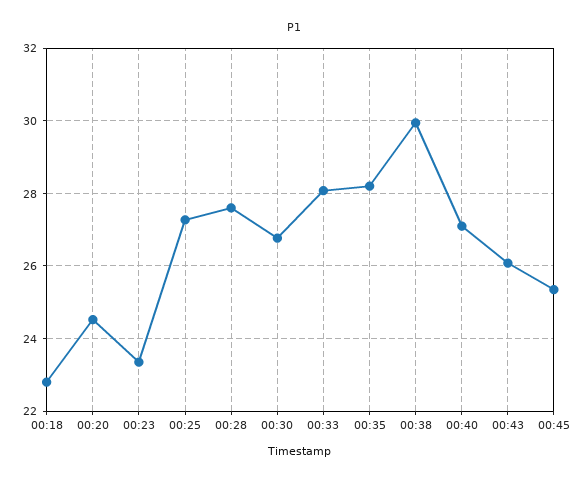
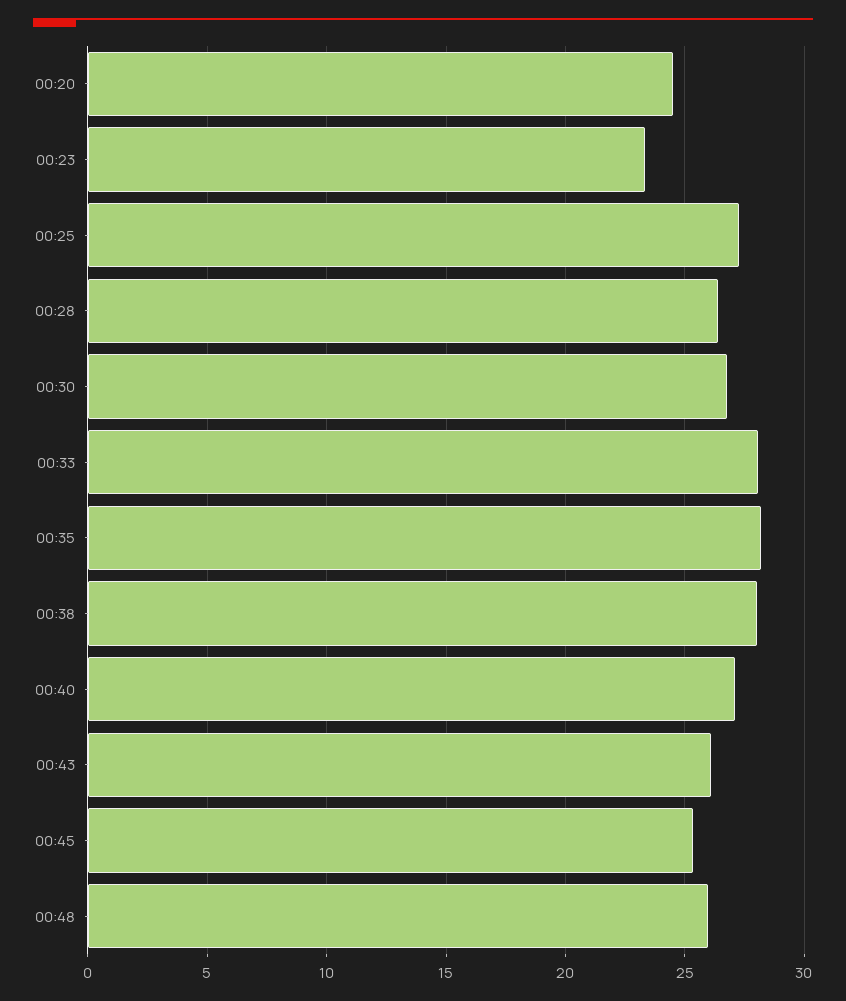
00:18: 22.8 -> none
00:28: 27.6 -> 26.5
00:38: 30 -> 28
00:48: none -> 26

